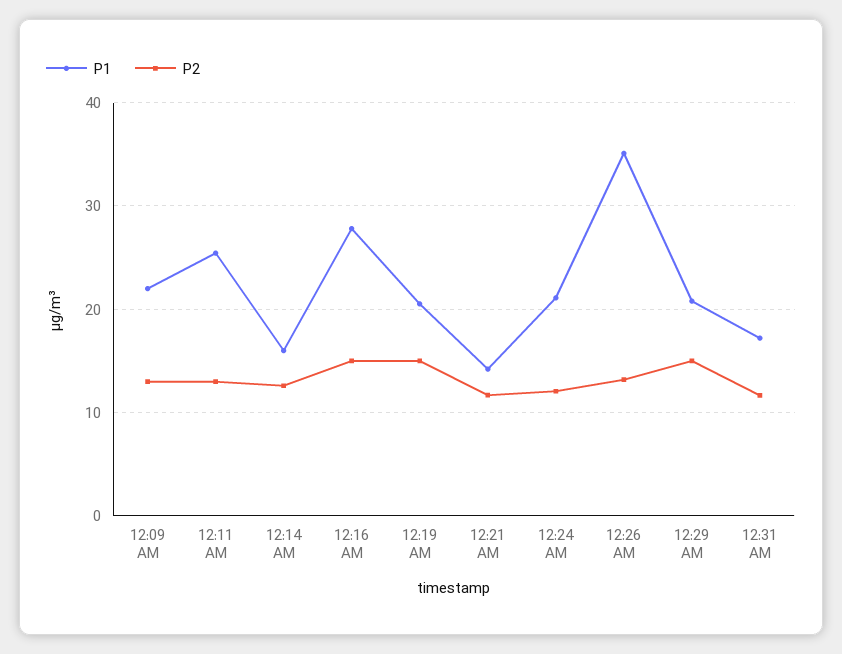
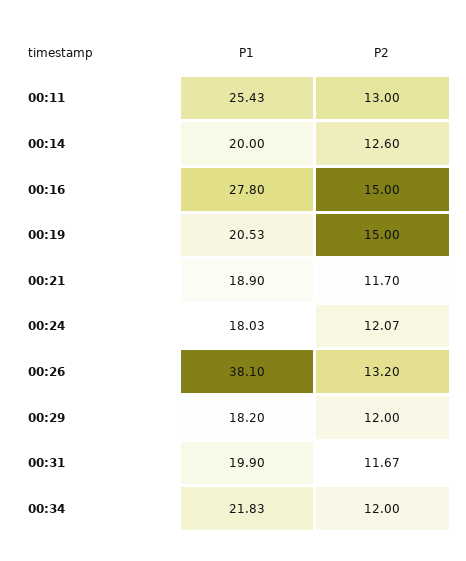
P1, 12:09 AM: 22 -> none
P2, 12:09 AM: 13 -> none
P1, 12:14 AM: 16 -> 20
P1, 12:21 AM: 14 -> 18.9
P1, 12:24 AM: 21 -> 18.03
P1, 12:26 AM: 35 -> 38.1
P1, 12:29 AM: 21 -> 18.2
P2, 12:29 AM: 15 -> 12
P1, 12:31 AM: 17 -> 19.9
P1, 00:34: none -> 21.83
P2, 00:34: none -> 12

